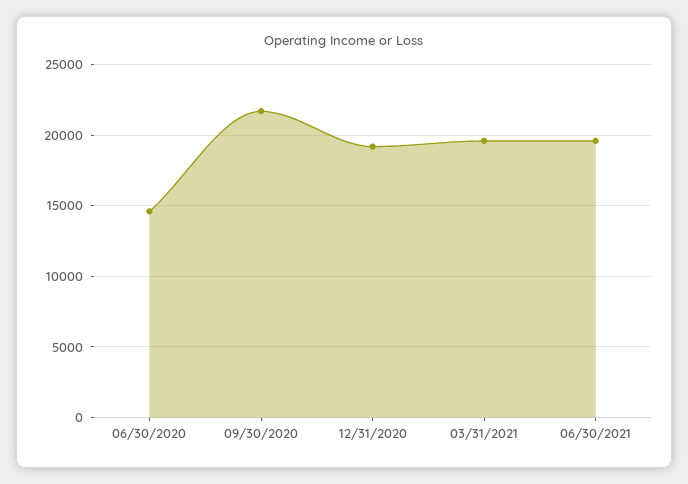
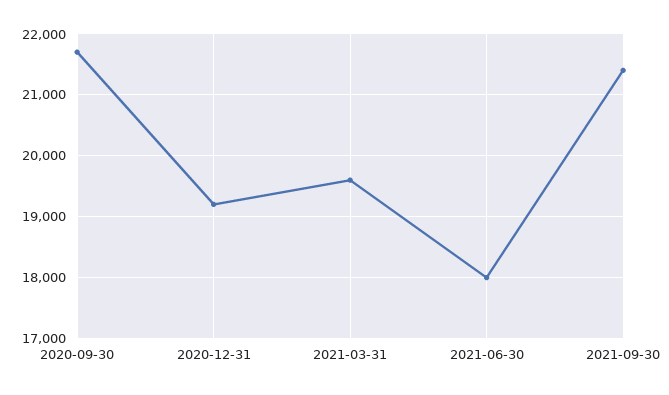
06/30/2020: 14500 -> none
06/30/2021: 19500 -> 18000
2021-09-30: none -> 21400

